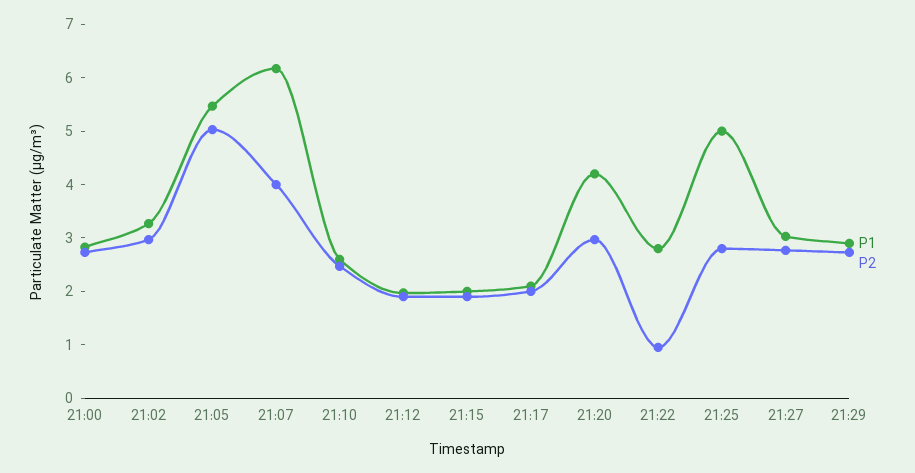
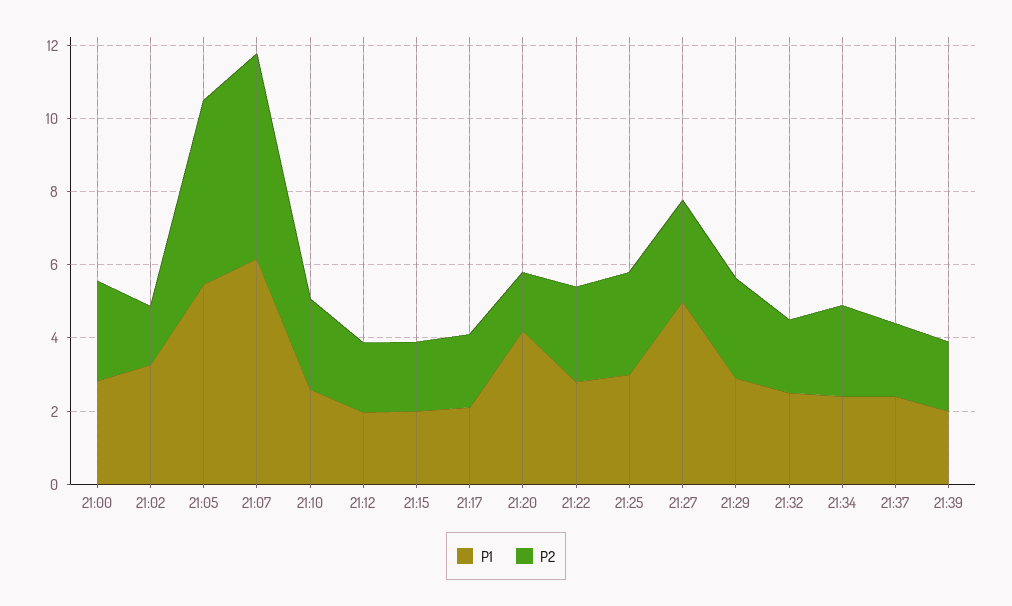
P2, 21:02: 3 -> 1.5
P2, 21:07: 4 -> 5.5
P2, 21:20: 3 -> 1.5
P2, 21:22: 1 -> 2.5
P1, 21:25: 5 -> 3
P1, 21:27: 3 -> 5
P1, 21:32: none -> 2.5
P2, 21:32: none -> 2
P1, 21:34: none -> 2.5
P2, 21:34: none -> 2.5
P1, 21:37: none -> 2.5
P2, 21:37: none -> 2
P1, 21:39: none -> 2
P2, 21:39: none -> 2

